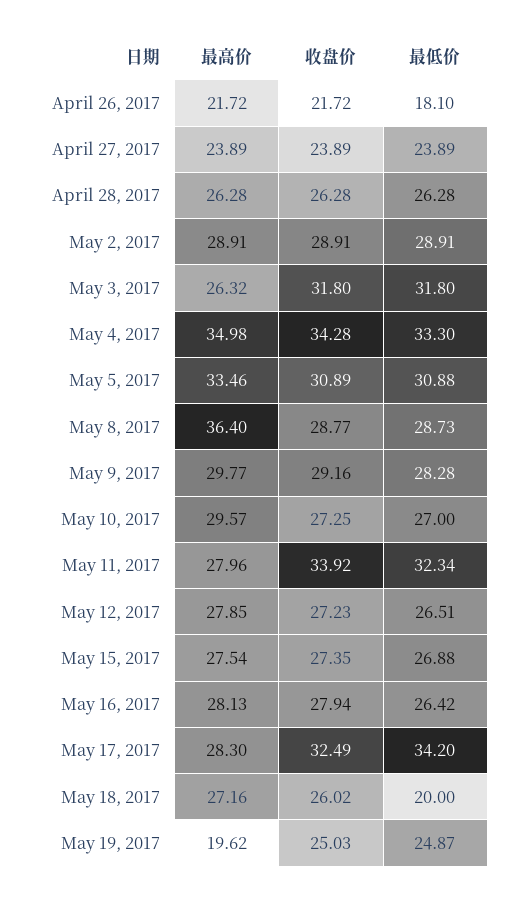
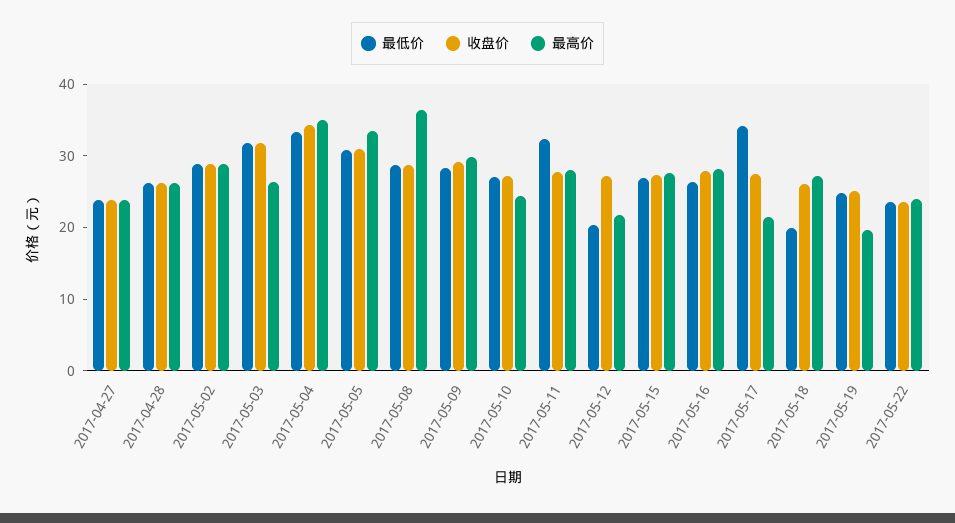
最高价, April 26, 2017: 21.72 -> none
收盘价, April 26, 2017: 21.72 -> none
最低价, April 26, 2017: 18.1 -> none
最高价, May 10, 2017: 29.57 -> 24
收盘价, May 11, 2017: 33.92 -> 28
最高价, May 12, 2017: 27.85 -> 22
最低价, May 12, 2017: 26.51 -> 20
最高价, May 17, 2017: 28.3 -> 22
收盘价, May 17, 2017: 32.49 -> 28
最低价, 2017-05-22: none -> 24
收盘价, 2017-05-22: none -> 24
最高价, 2017-05-22: none -> 24

